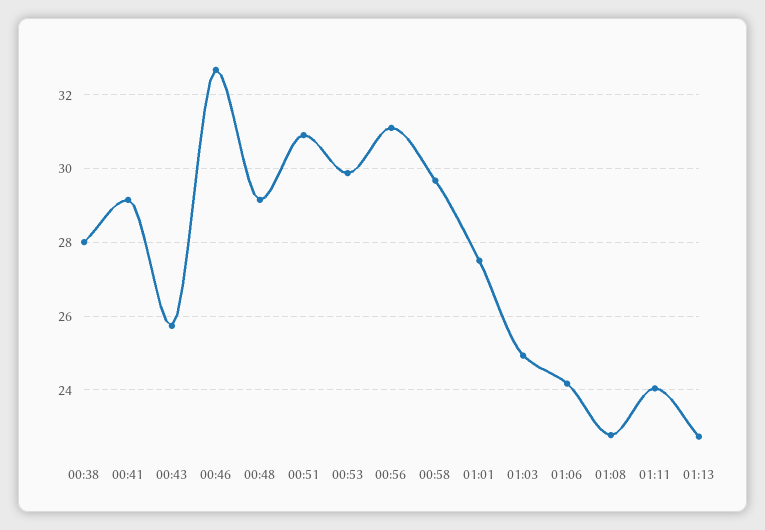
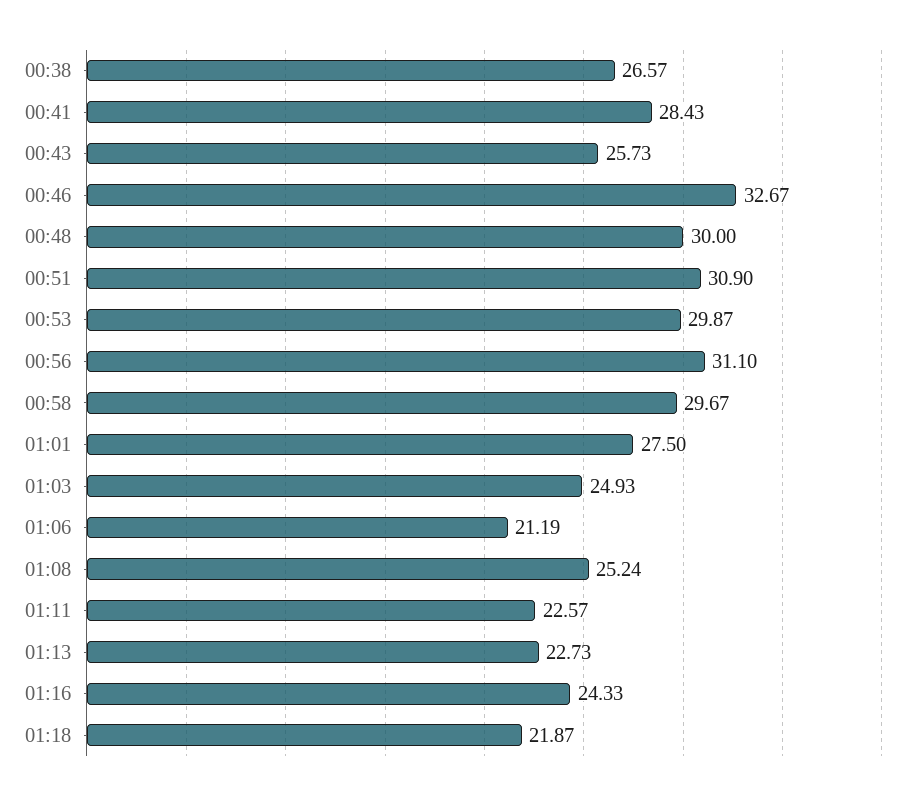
00:38: 28 -> 26.57
00:41: 29.2 -> 28.43
00:48: 29.2 -> 30
01:06: 24.2 -> 21.19
01:08: 22.8 -> 25.24
01:11: 24 -> 22.57
01:16: none -> 24.33
01:18: none -> 21.87

